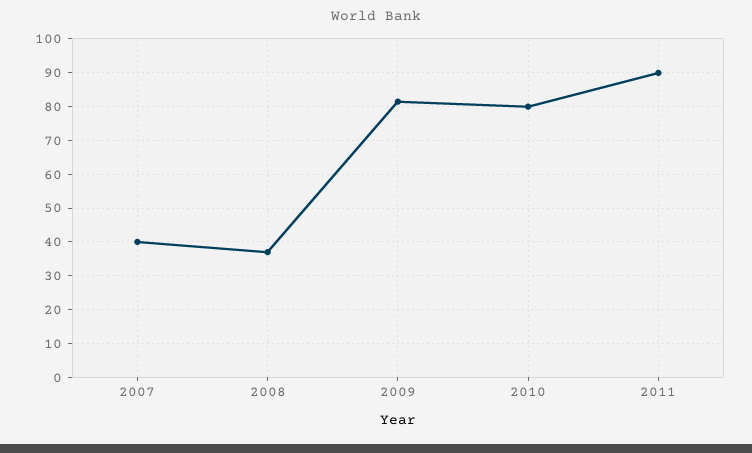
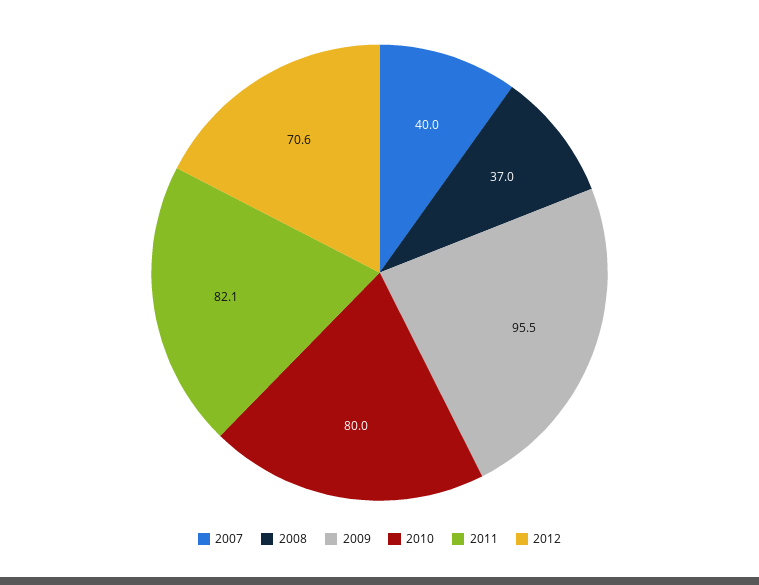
2009: 82 -> 95.5
2011: 90 -> 82.1
2012: none -> 70.6

